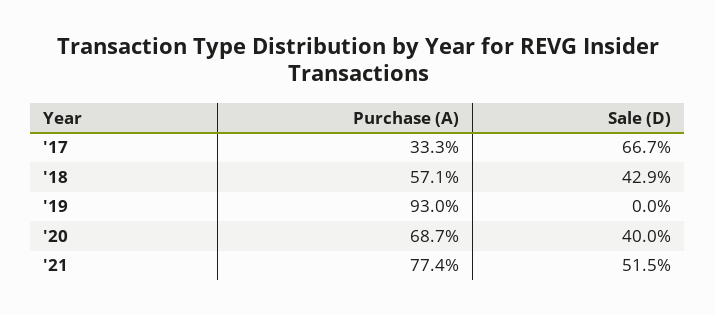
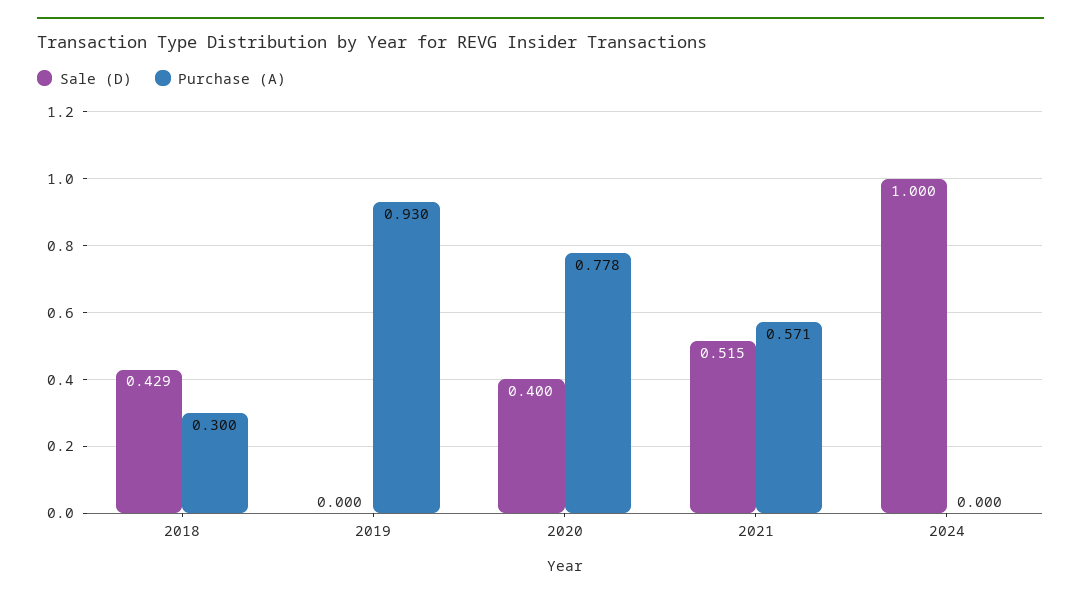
Purchase (A), '17: 0.333 -> none
Sale (D), '17: 0.667 -> none
Purchase (A), '18: 0.571 -> 0.3
Purchase (A), '20: 0.687 -> 0.778
Purchase (A), '21: 0.774 -> 0.571
Sale (D), 2024: none -> 1
Purchase (A), 2024: none -> 0

